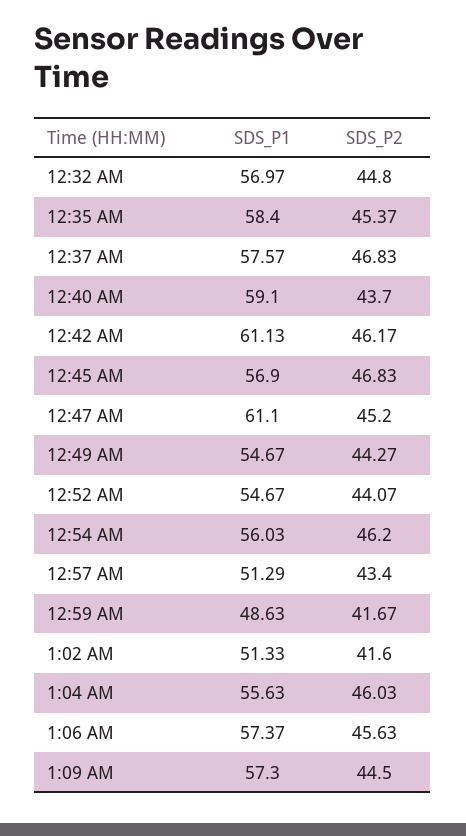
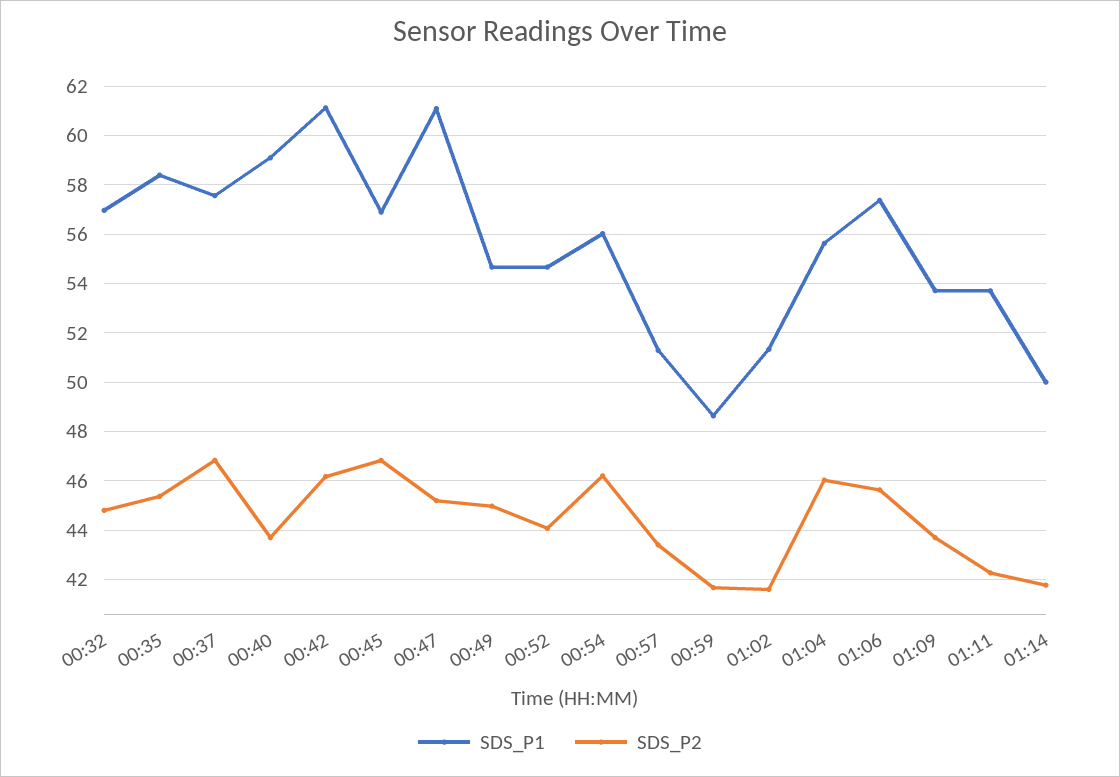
SDS_P2, 12:49 AM: 44.27 -> 45
SDS_P1, 1:09 AM: 57.3 -> 53.75
SDS_P2, 1:09 AM: 44.5 -> 43.75
SDS_P1, 01:11: none -> 53.75
SDS_P2, 01:11: none -> 42.25
SDS_P1, 01:14: none -> 50
SDS_P2, 01:14: none -> 41.75

